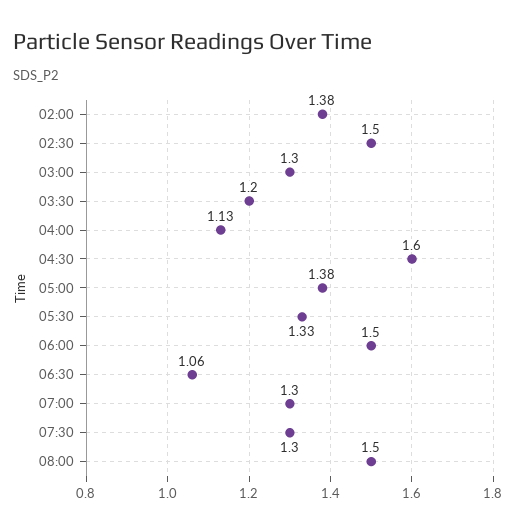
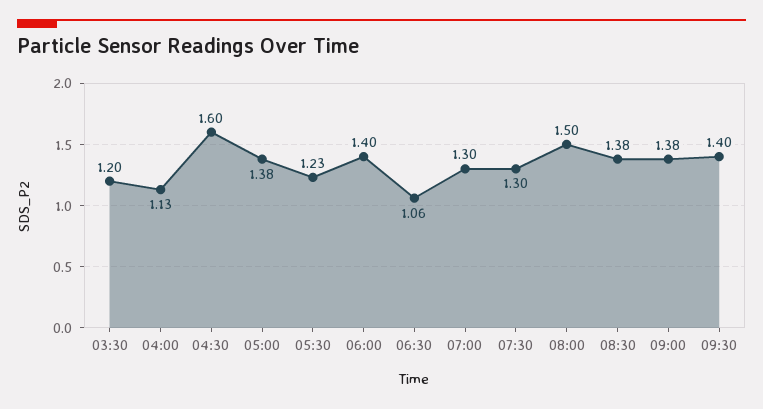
02:00: 1.38 -> none
02:30: 1.5 -> none
03:00: 1.3 -> none
05:30: 1.33 -> 1.23
06:00: 1.5 -> 1.4
08:30: none -> 1.38
09:00: none -> 1.38
09:30: none -> 1.4

